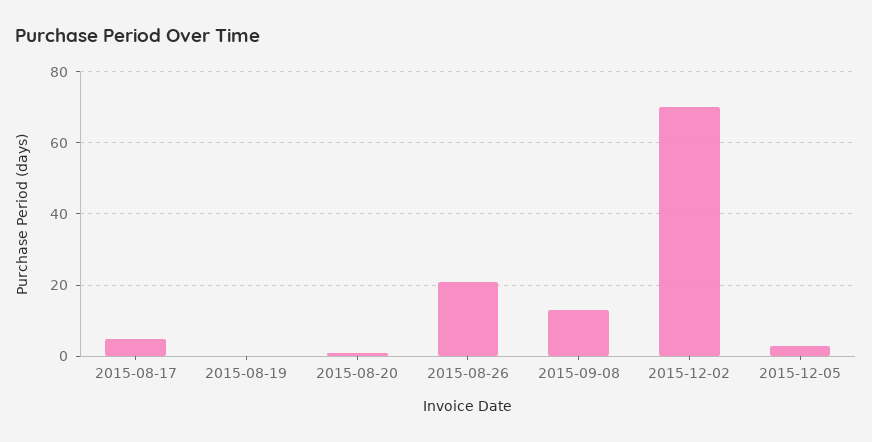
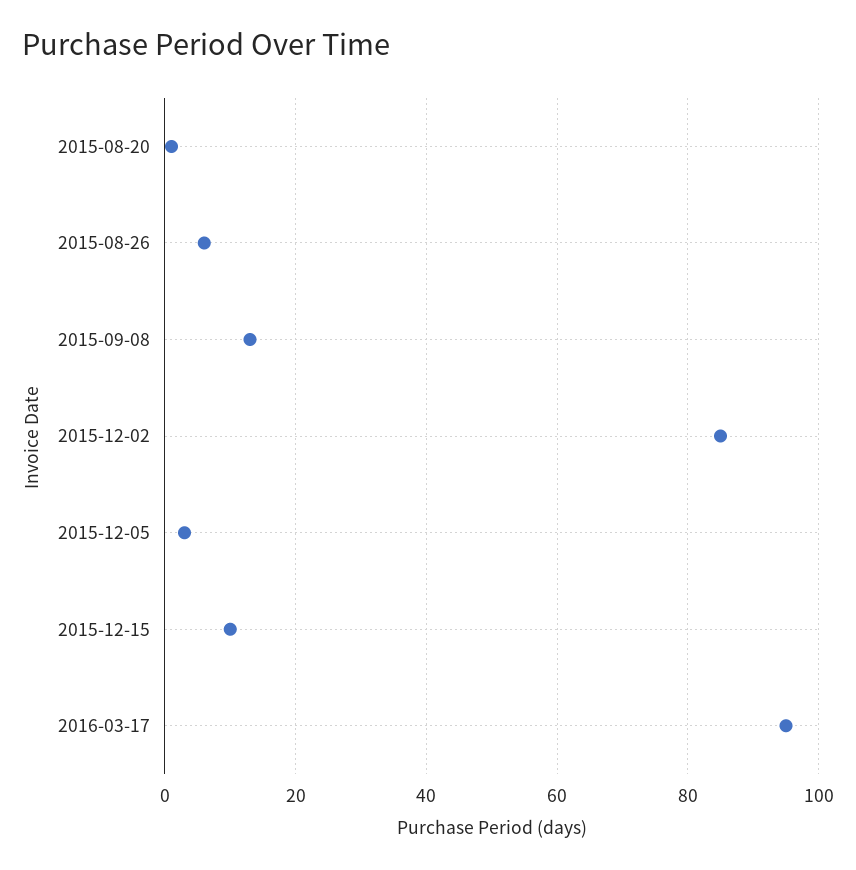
2015-08-17: 5 -> none
2015-08-19: 0 -> none
2015-08-26: 20 -> 5
2015-12-02: 70 -> 85
2015-12-15: none -> 10
2016-03-17: none -> 95

